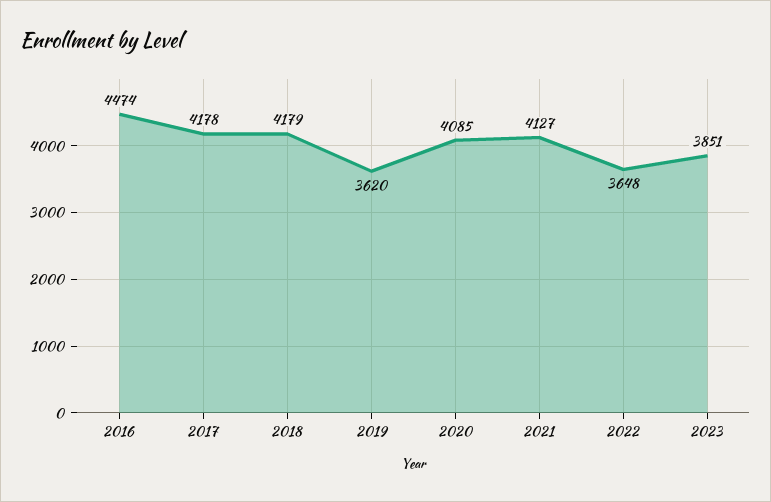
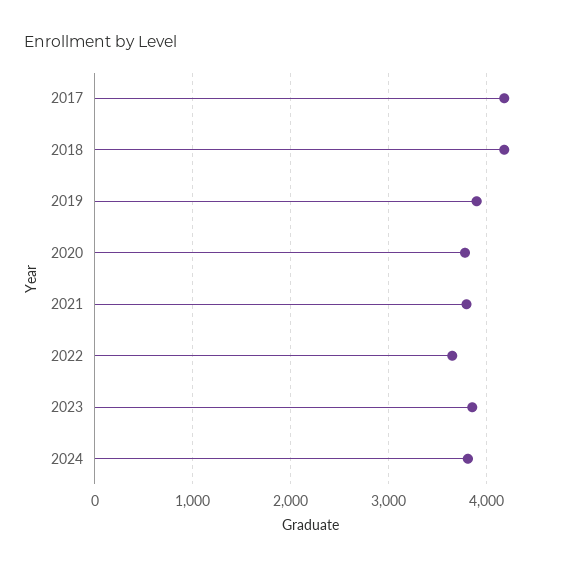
2016: 4474 -> none
2019: 3620 -> 3900
2020: 4085 -> 3800
2021: 4127 -> 3800
2024: none -> 3800

